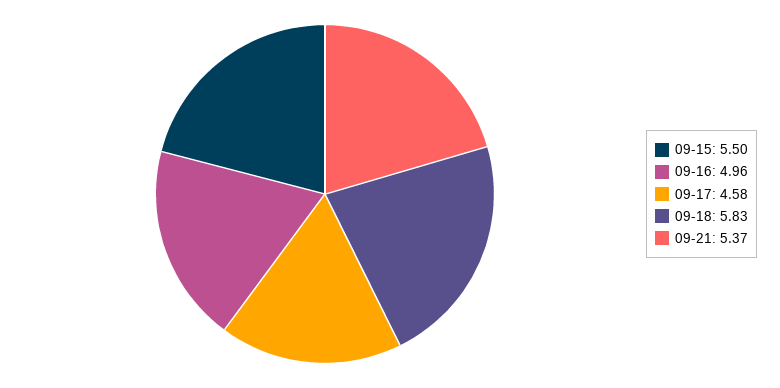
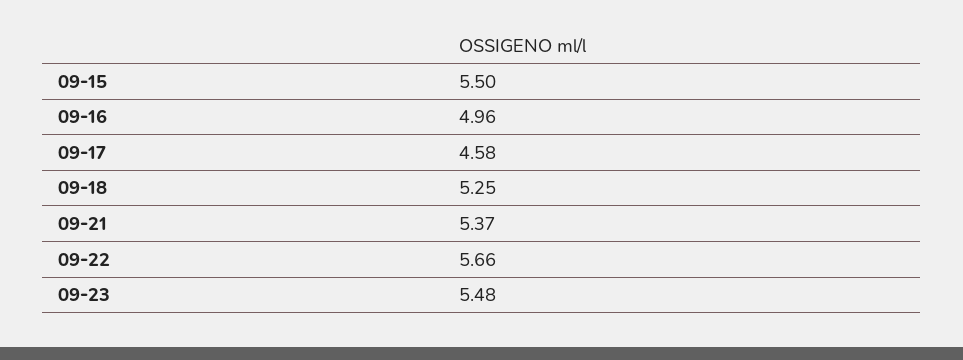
09-18: 5.83 -> 5.25
09-22: none -> 5.66
09-23: none -> 5.48

